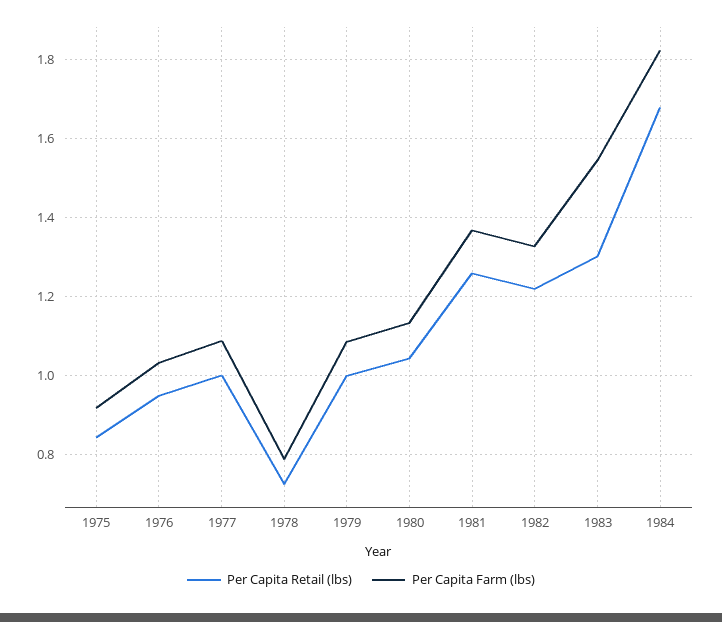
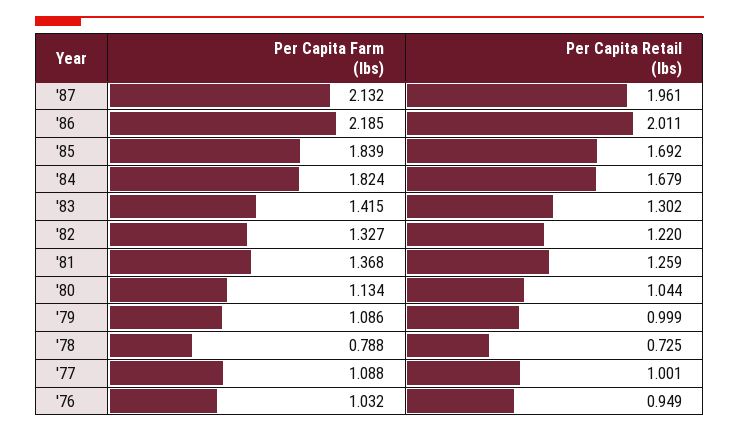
Per Capita Retail (lbs), 1975: 0.84 -> none
Per Capita Farm (lbs), 1975: 0.92 -> none
Per Capita Farm (lbs), 1983: 1.54 -> 1.415
Per Capita Farm (lbs), '87: none -> 2.132
Per Capita Retail (lbs), '87: none -> 1.961
Per Capita Farm (lbs), '86: none -> 2.185
Per Capita Retail (lbs), '86: none -> 2.011
Per Capita Farm (lbs), '85: none -> 1.839
Per Capita Retail (lbs), '85: none -> 1.692

